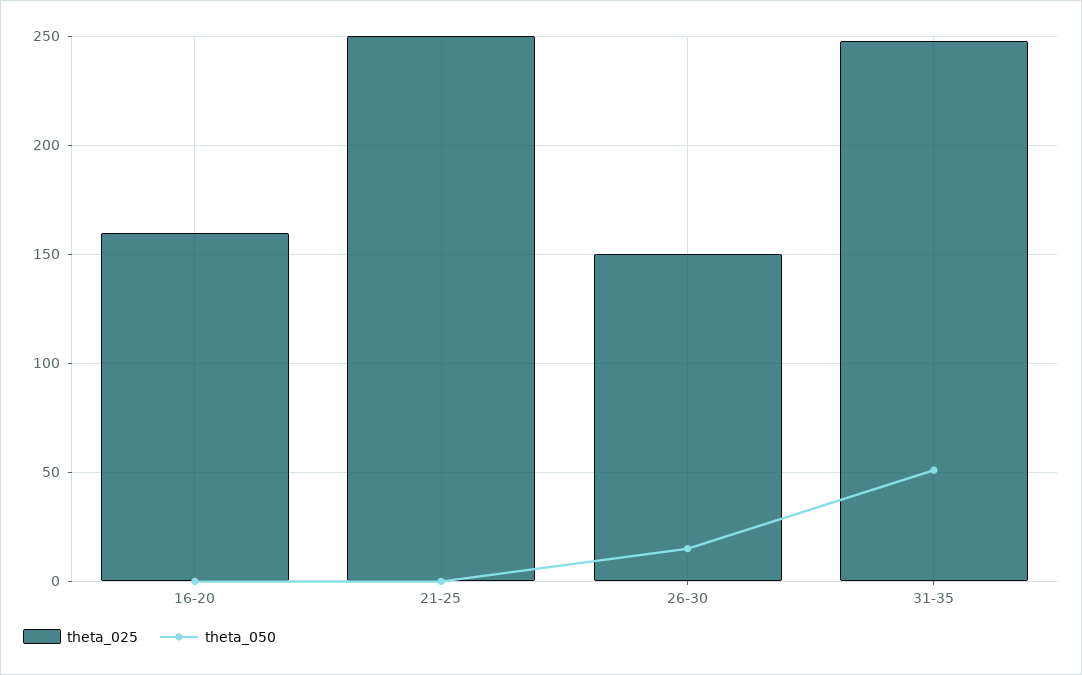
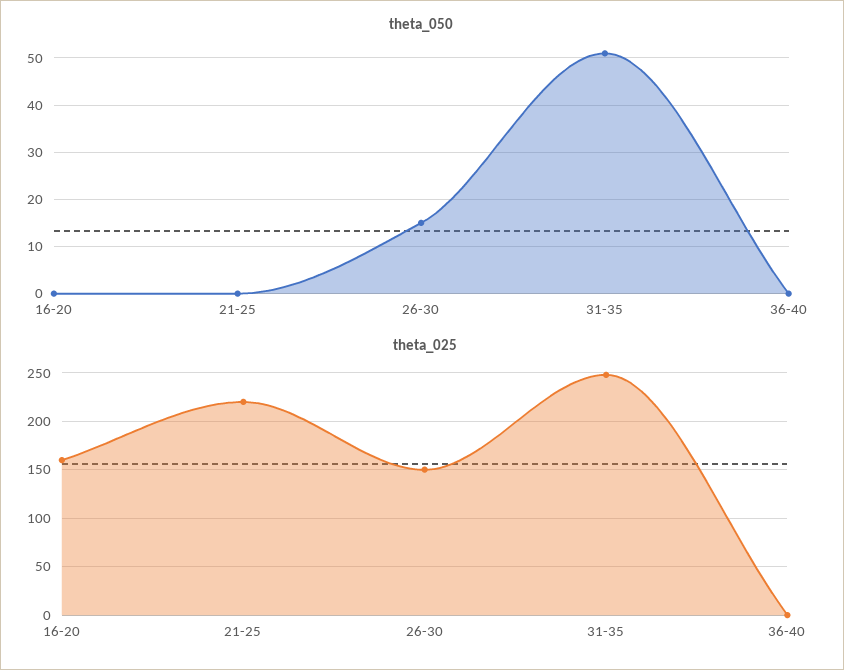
theta_025, 21-25: 250 -> 220
theta_050, 36-40: none -> 0
theta_025, 36-40: none -> 0

